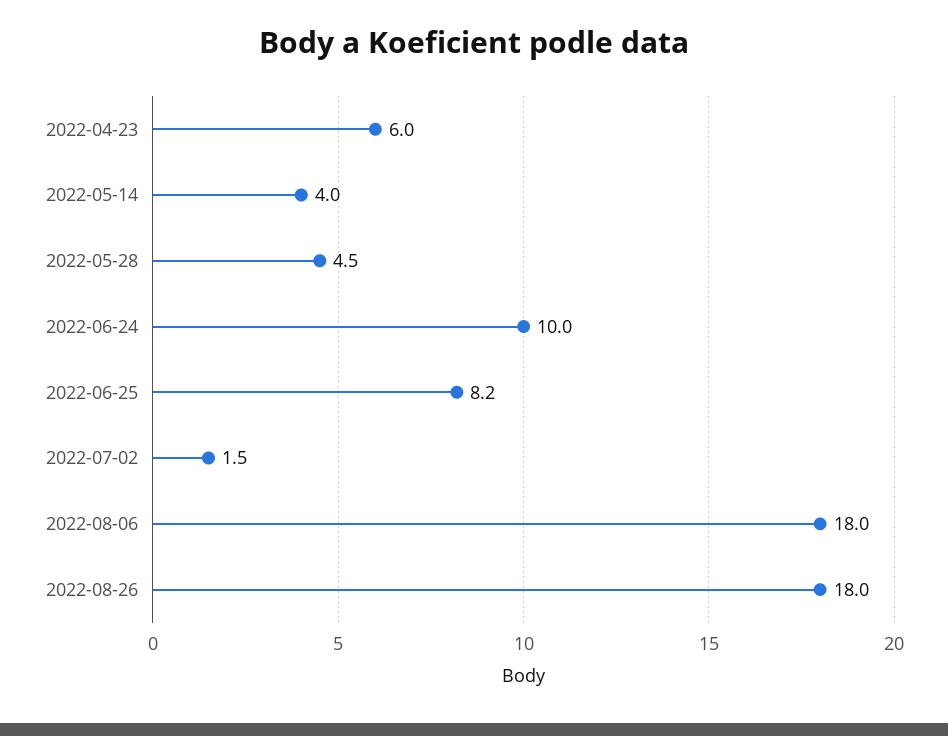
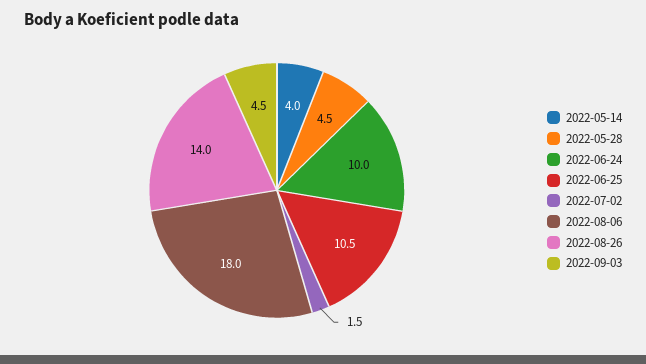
2022-04-23: 6 -> none
2022-06-25: 8.2 -> 10.5
2022-08-26: 18 -> 14
2022-09-03: none -> 4.5

